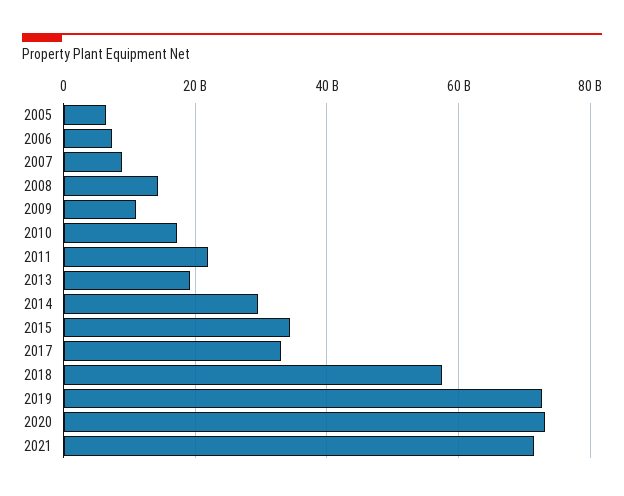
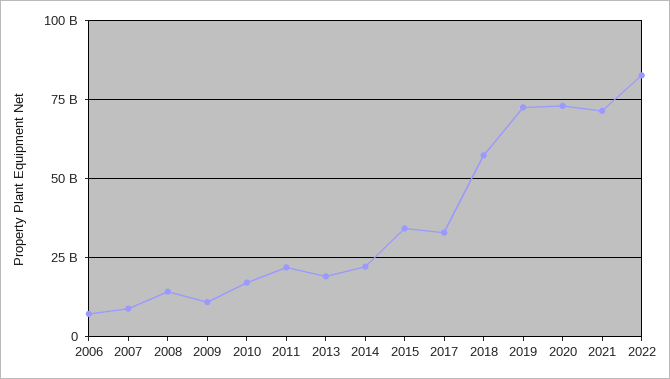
2005: 6000000000 -> none
2014: 30000000000 -> 22500000000
2022: none -> 82500000000

